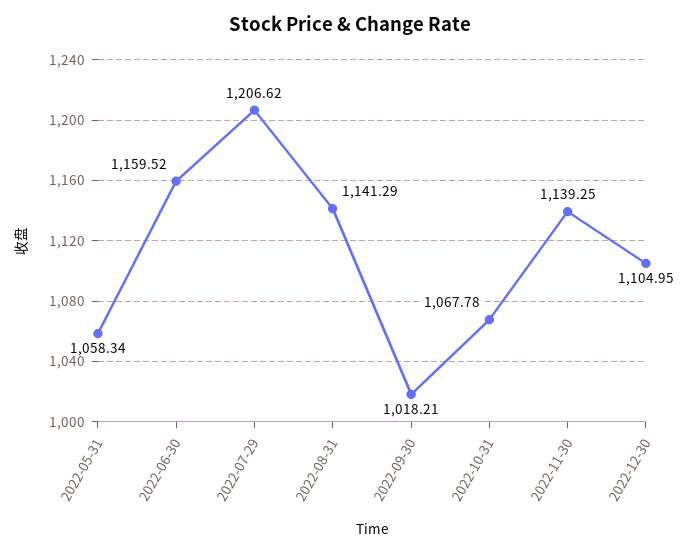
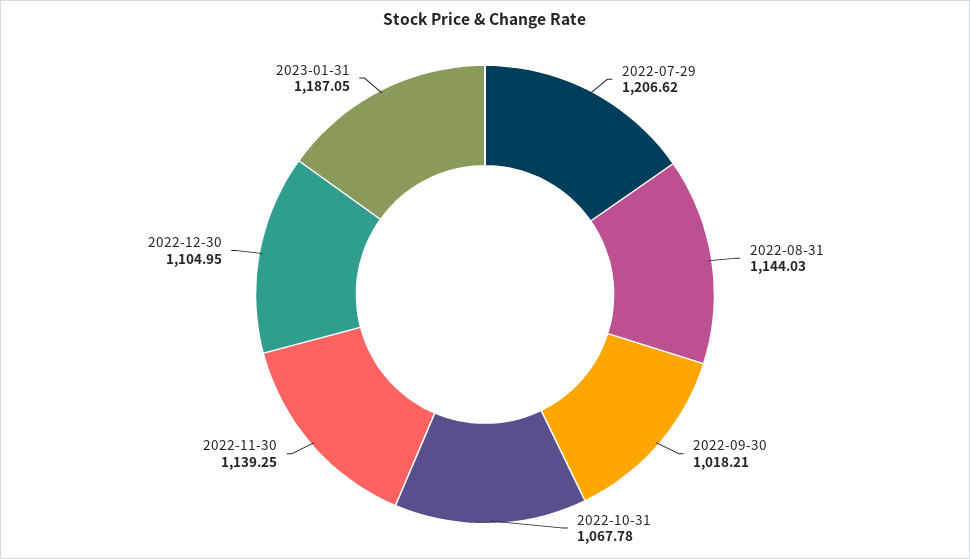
2022-05-31: 1058.34 -> none
2022-06-30: 1159.52 -> none
2022-08-31: 1141.29 -> 1144.03
2023-01-31: none -> 1187.05

